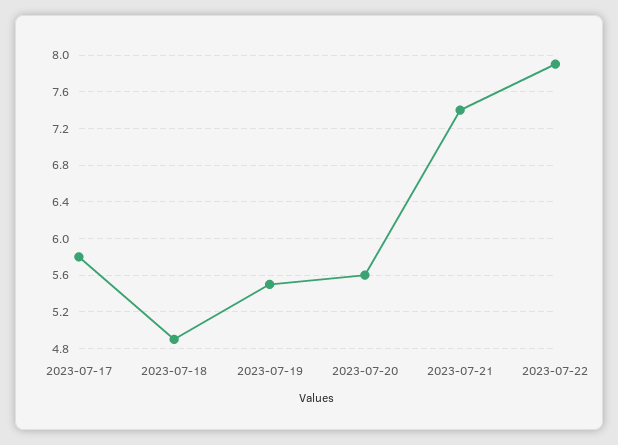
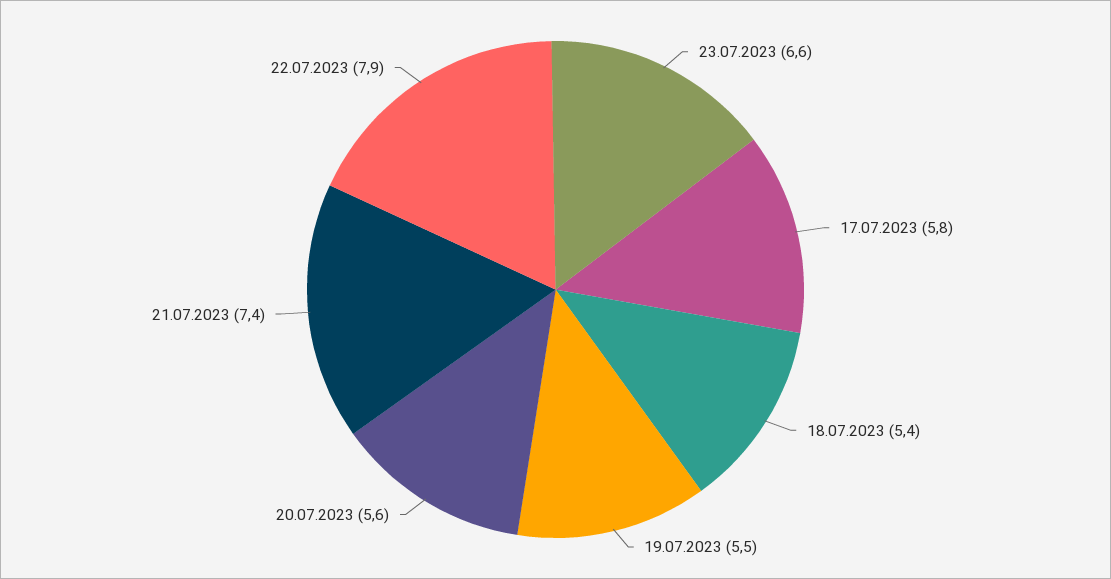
2023-07-18: 4.9 -> 5.4
23.07.2023: none -> 6.6

